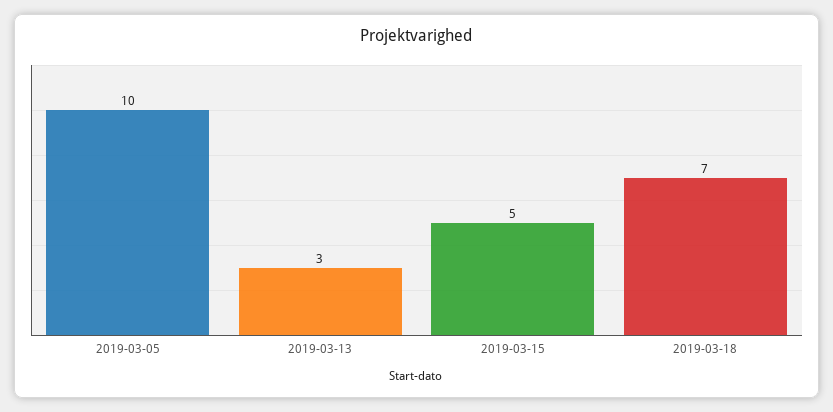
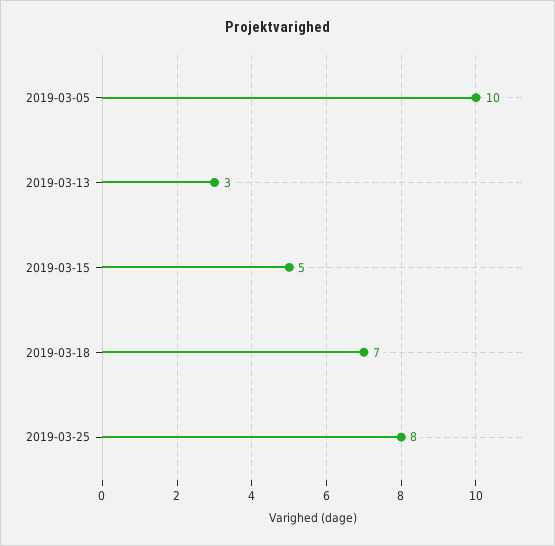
2019-03-25: none -> 8

